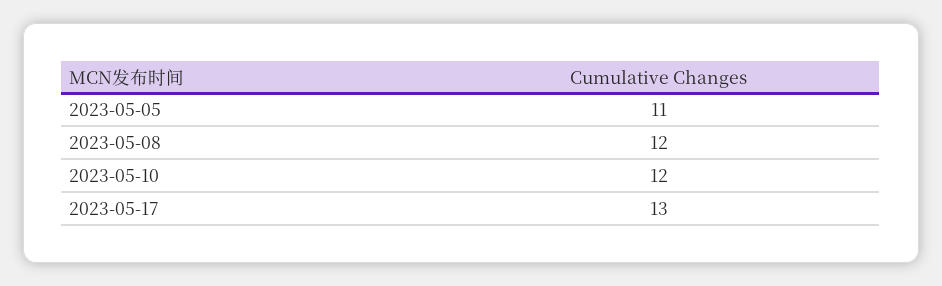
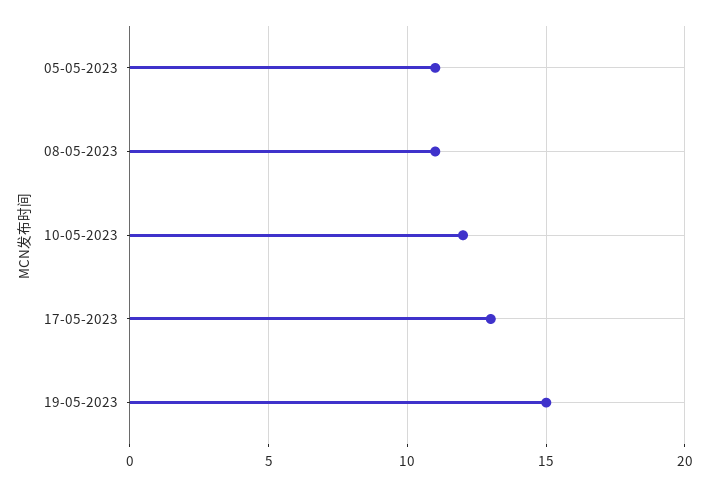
2023-05-08: 12 -> 11
19-05-2023: none -> 15

